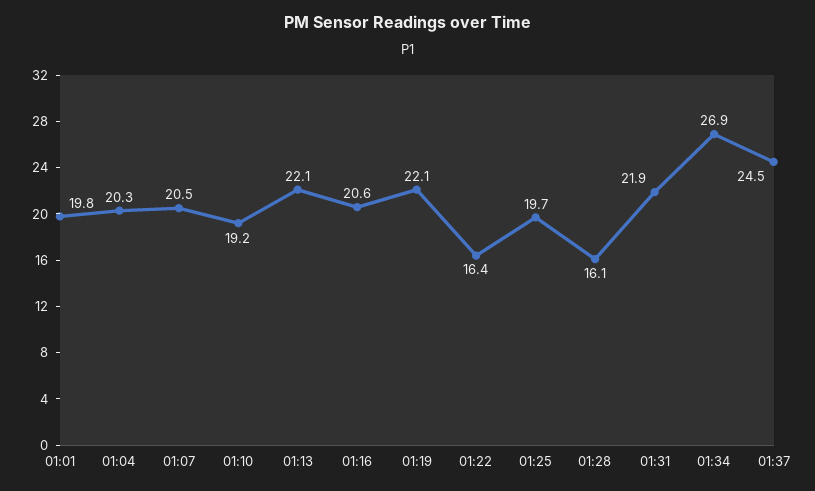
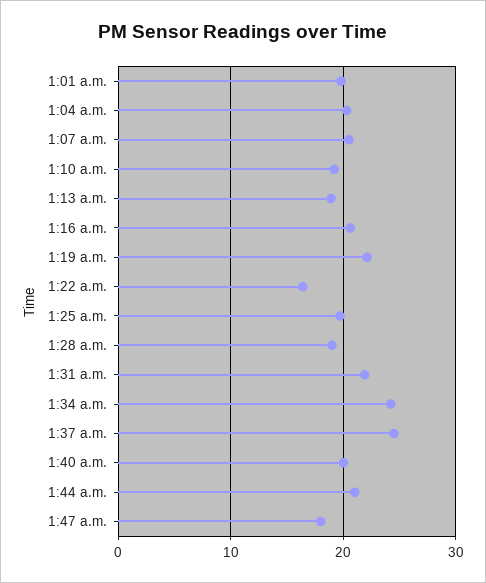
01:13: 22.1 -> 19
01:28: 16.1 -> 19
01:34: 26.9 -> 24
1:40 a.m.: none -> 20
1:44 a.m.: none -> 21
1:47 a.m.: none -> 18

